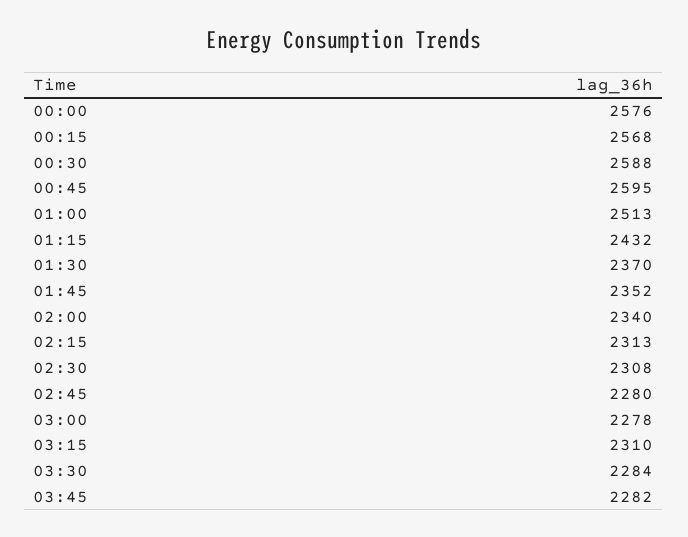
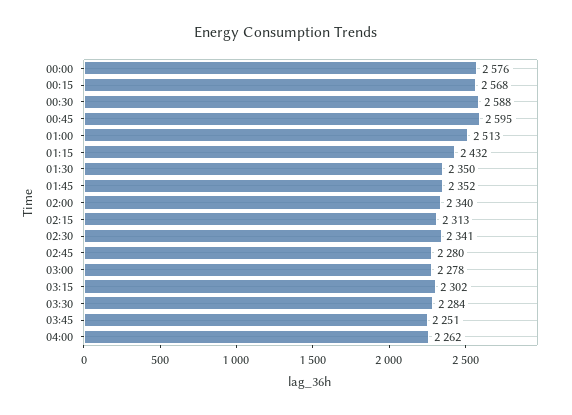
01:30: 2370 -> 2350
02:30: 2308 -> 2341
03:15: 2310 -> 2302
03:45: 2282 -> 2251
04:00: none -> 2262

